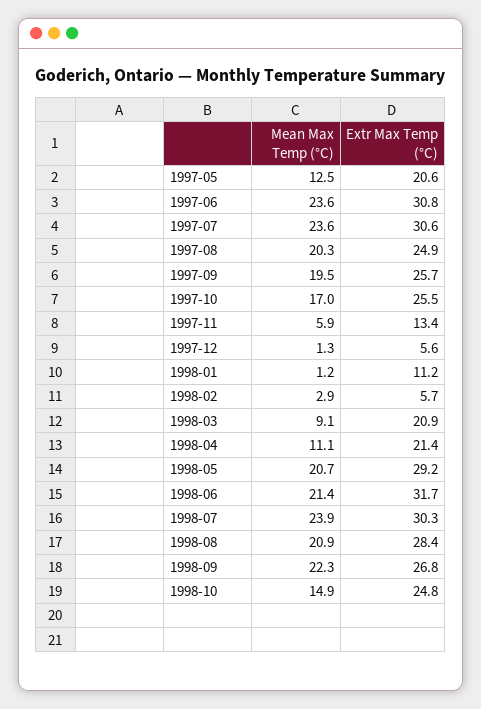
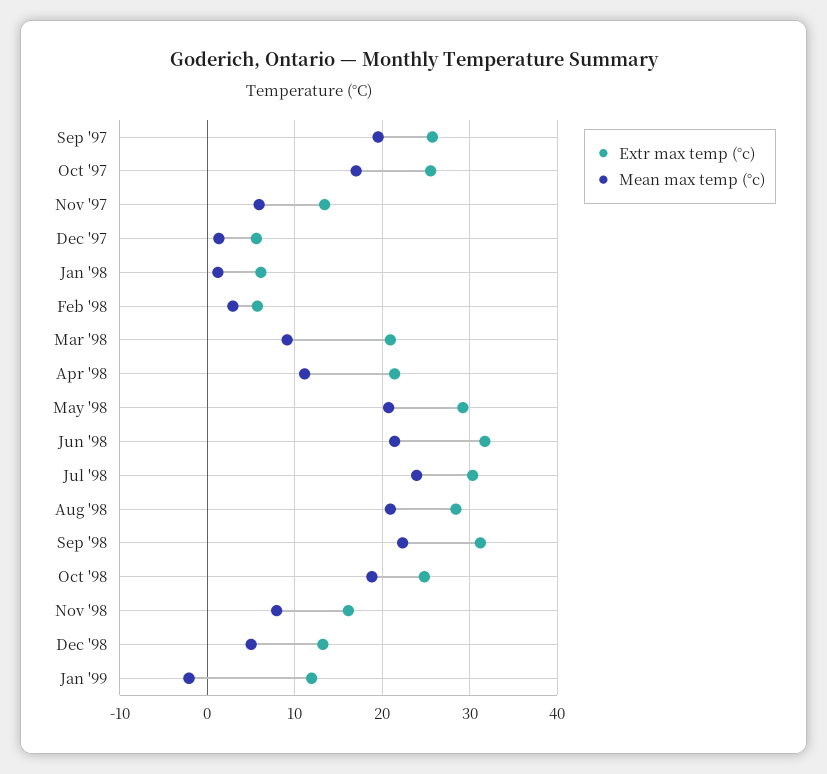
Mean Max Temp (°C), 1997-05: 12.5 -> none
Extr Max Temp (°C), 1997-05: 20.6 -> none
Mean Max Temp (°C), 1997-06: 23.6 -> none
Extr Max Temp (°C), 1997-06: 30.8 -> none
Mean Max Temp (°C), 1997-07: 23.6 -> none
Extr Max Temp (°C), 1997-07: 30.6 -> none
Mean Max Temp (°C), 1997-08: 20.3 -> none
Extr Max Temp (°C), 1997-08: 24.9 -> none
Extr Max Temp (°C), 1998-01: 11.2 -> 6
Extr Max Temp (°C), 1998-09: 26.8 -> 31
Mean Max Temp (°C), 1998-10: 14.9 -> 19
Extr Max Temp (°C), Nov '98: none -> 16
Mean Max Temp (°C), Nov '98: none -> 8
Extr Max Temp (°C), Dec '98: none -> 13
Mean Max Temp (°C), Dec '98: none -> 5
Extr Max Temp (°C), Jan '99: none -> 12
Mean Max Temp (°C), Jan '99: none -> -2

